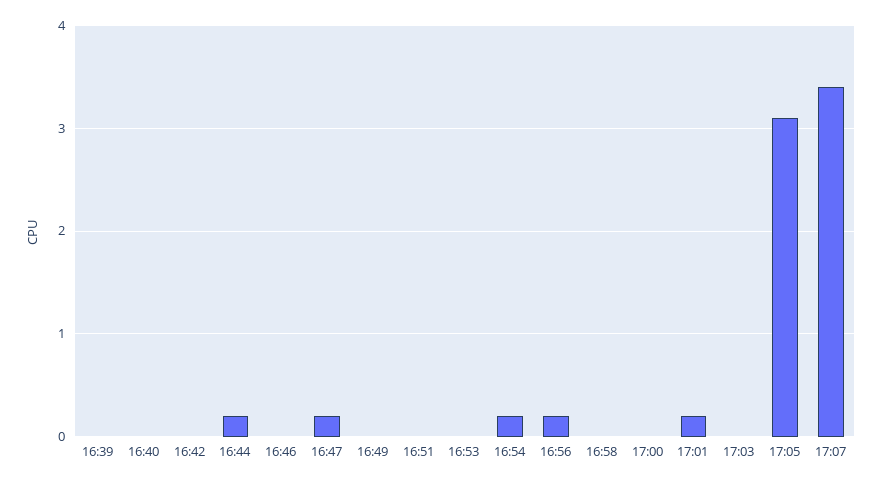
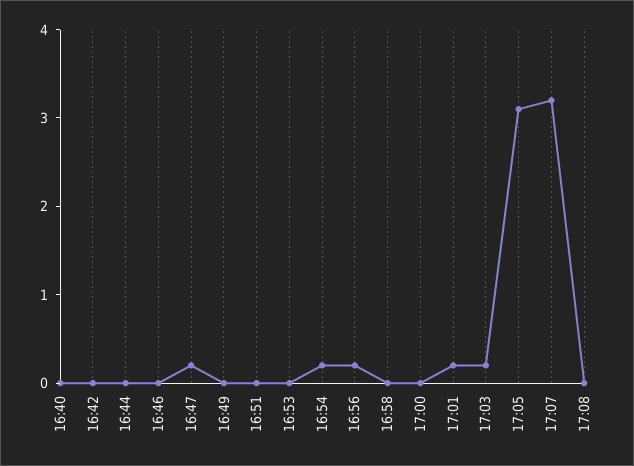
16:39: 0 -> none
16:44: 0.2 -> 0
17:03: 0 -> 0.2
17:07: 3.4 -> 3.2
17:08: none -> 0

